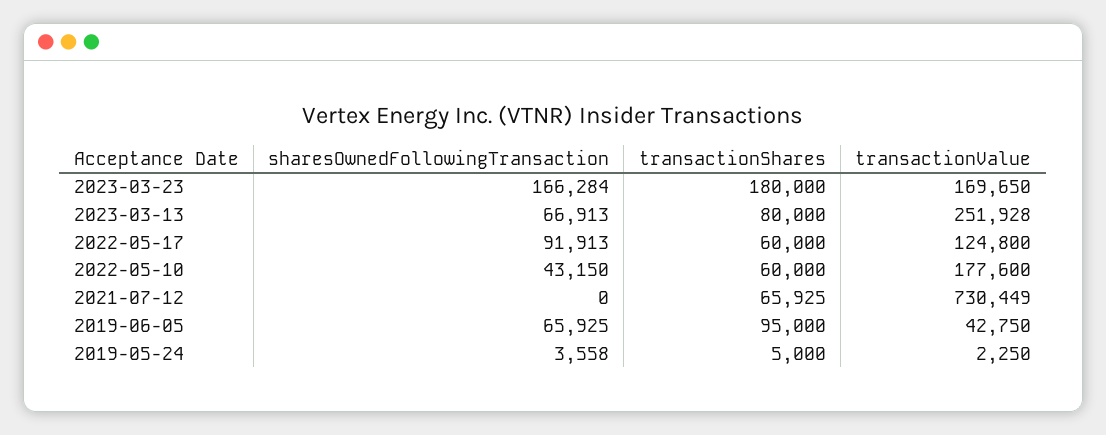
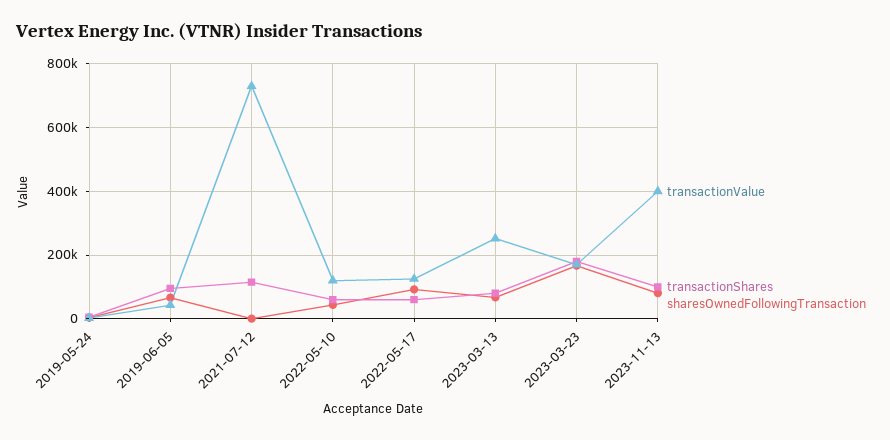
transactionValue, 2022-05-10: 177600 -> 120000
transactionShares, 2021-07-12: 65925 -> 120000
transactionValue, 2023-11-13: none -> 400000
transactionShares, 2023-11-13: none -> 100000
sharesOwnedFollowingTransaction, 2023-11-13: none -> 80000

